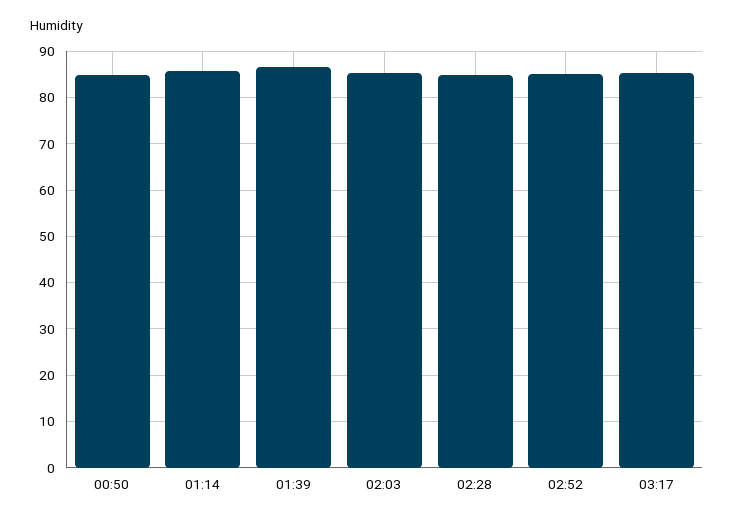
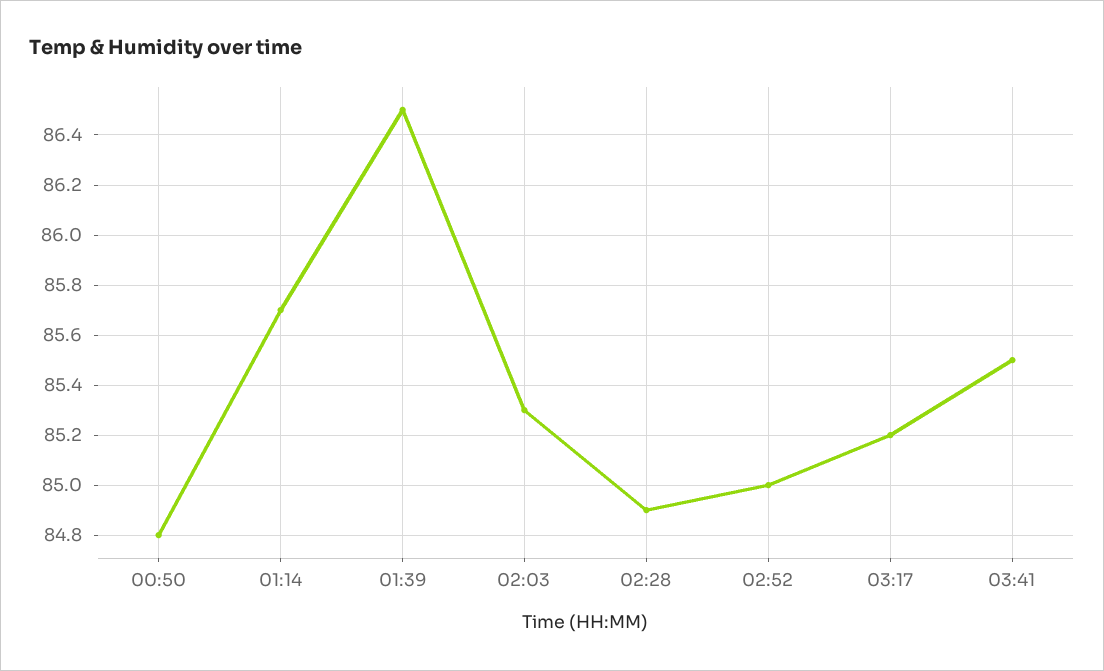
03:41: none -> 85.5

